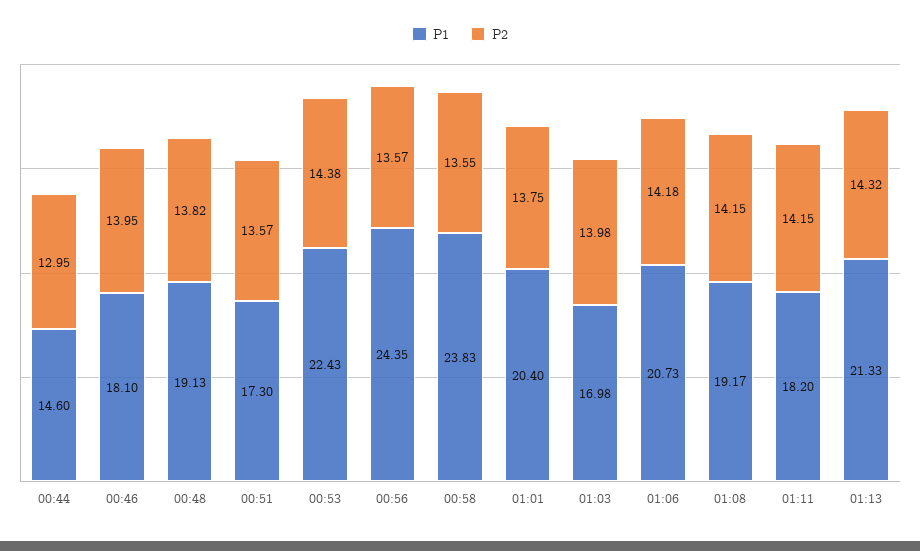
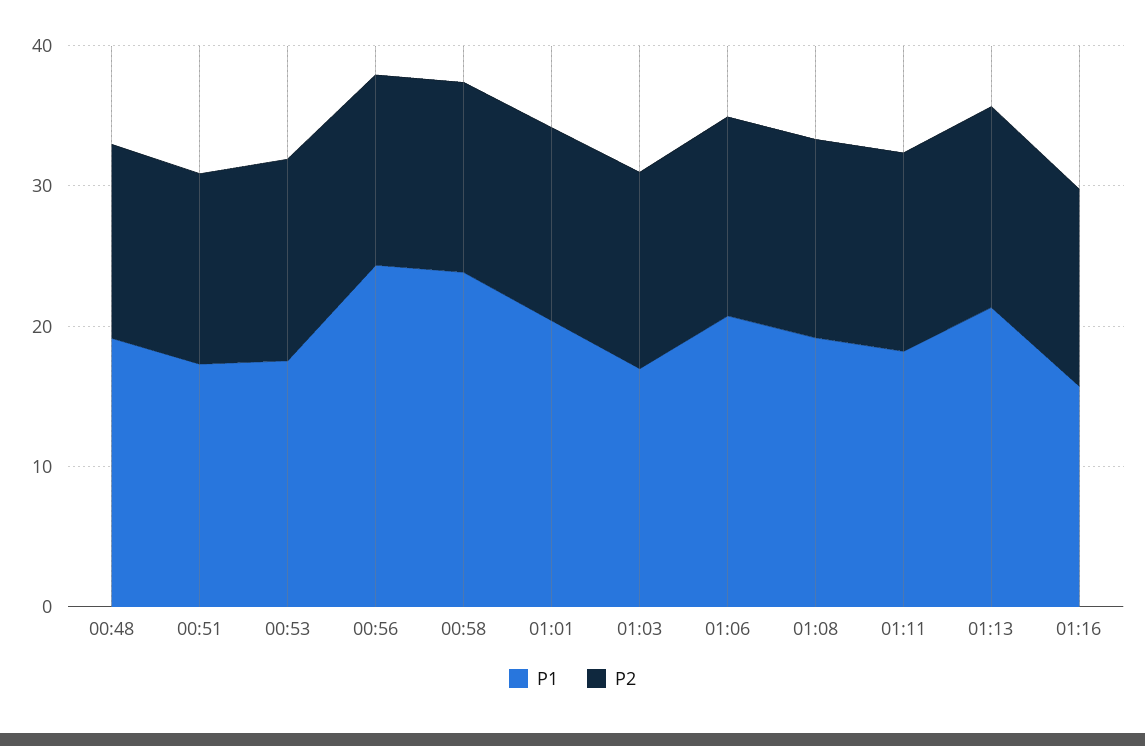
P1, 00:44: 14.6 -> none
P2, 00:44: 12.95 -> none
P1, 00:46: 18.1 -> none
P2, 00:46: 13.95 -> none
P1, 00:53: 22.43 -> 18
P1, 01:16: none -> 16
P2, 01:16: none -> 14

